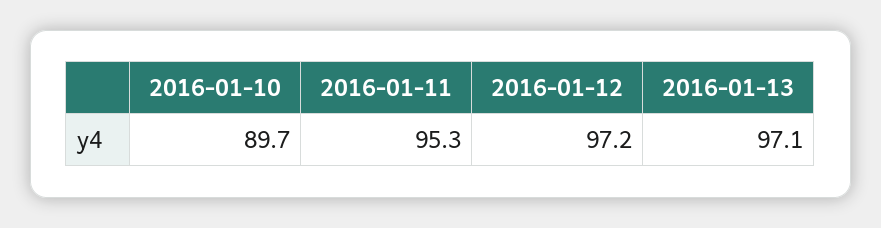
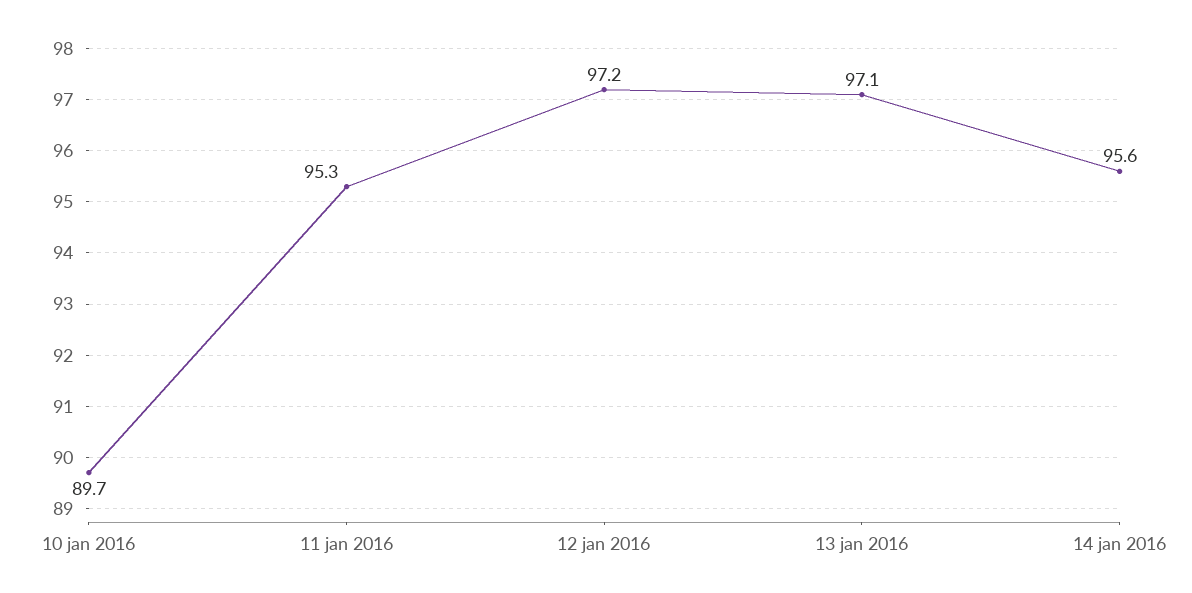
14 jan 2016: none -> 95.6

